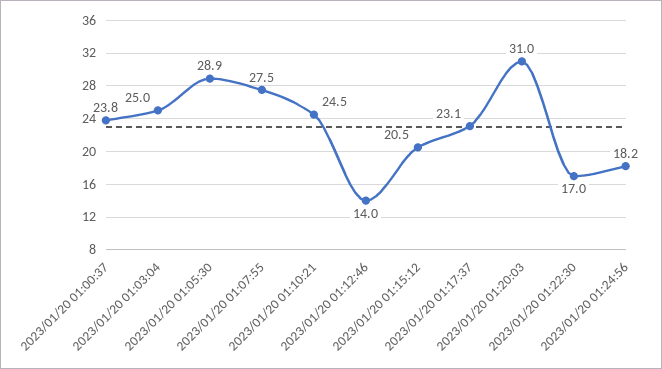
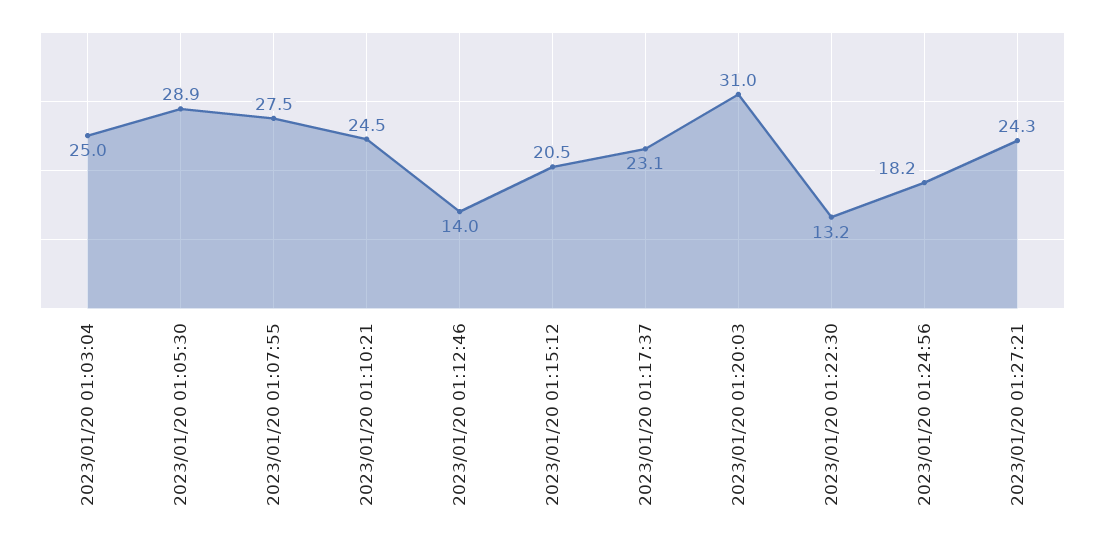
2023/01/20 01:00:37: 23.8 -> none
2023/01/20 01:22:30: 17 -> 13.2
2023/01/20 01:27:21: none -> 24.3

